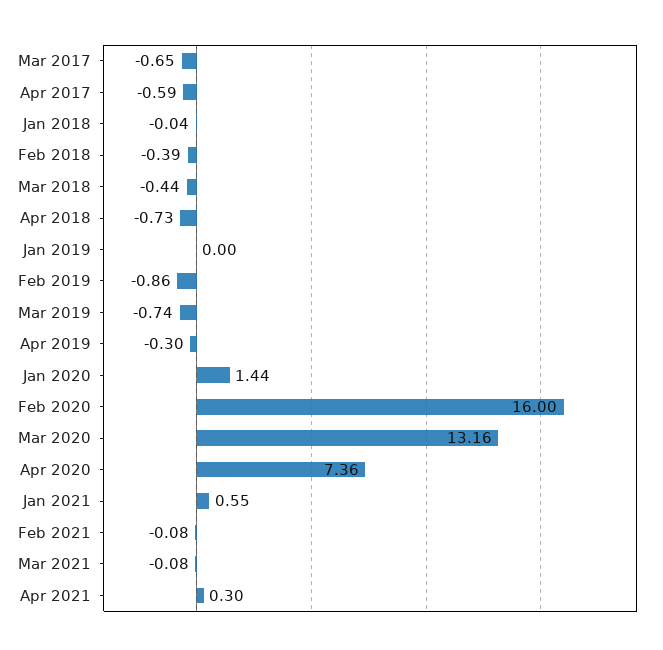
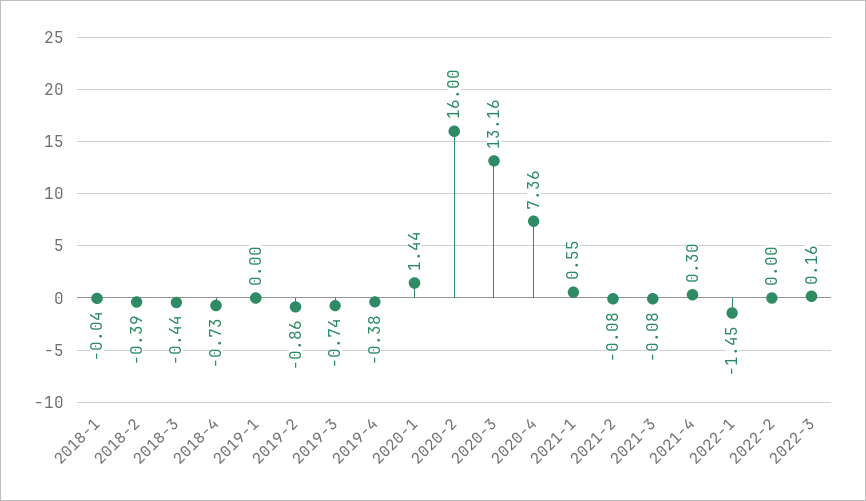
Mar 2017: -0.65 -> none
Apr 2017: -0.59 -> none
Apr 2019: -0.3 -> -0.38
2022-1: none -> -1.45
2022-2: none -> 0
2022-3: none -> 0.16

